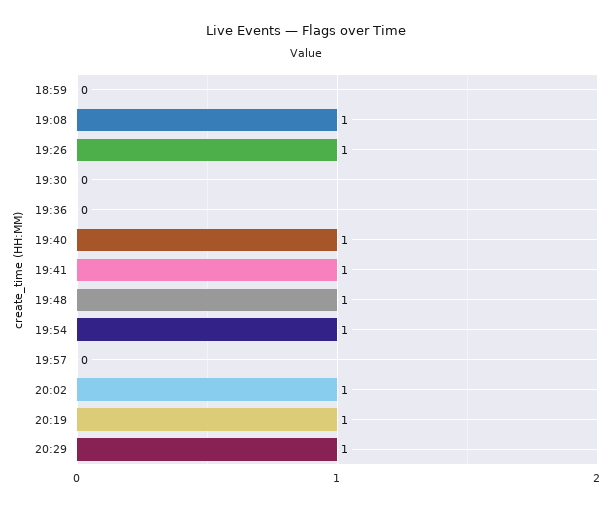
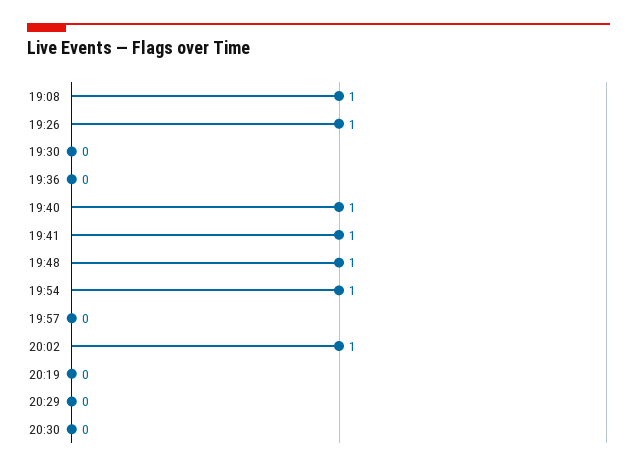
18:59: 0 -> none
20:19: 1 -> 0
20:29: 1 -> 0
20:30: none -> 0

